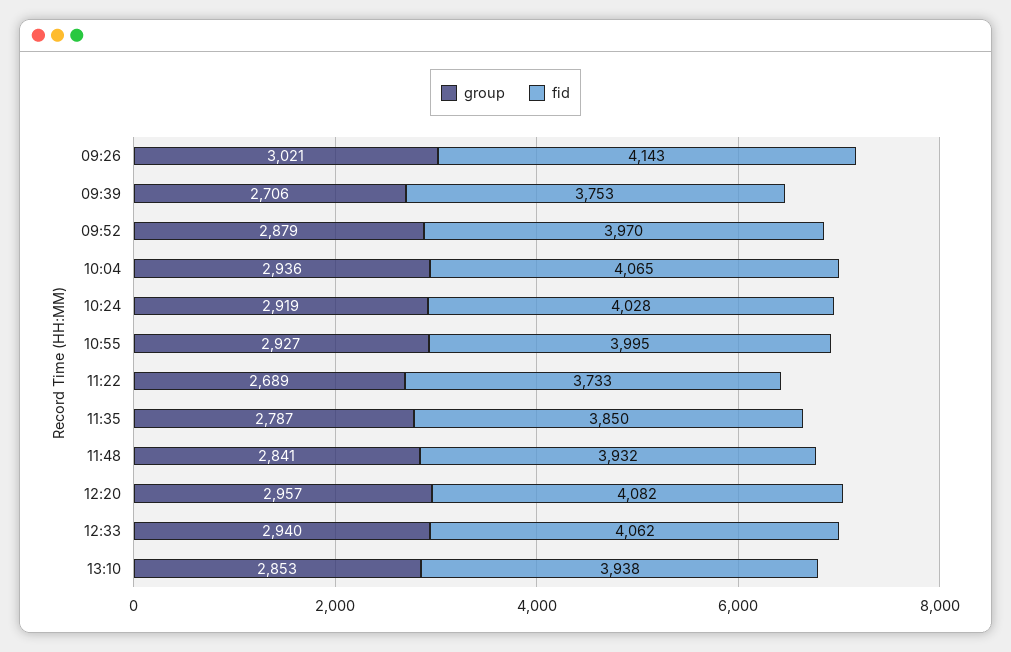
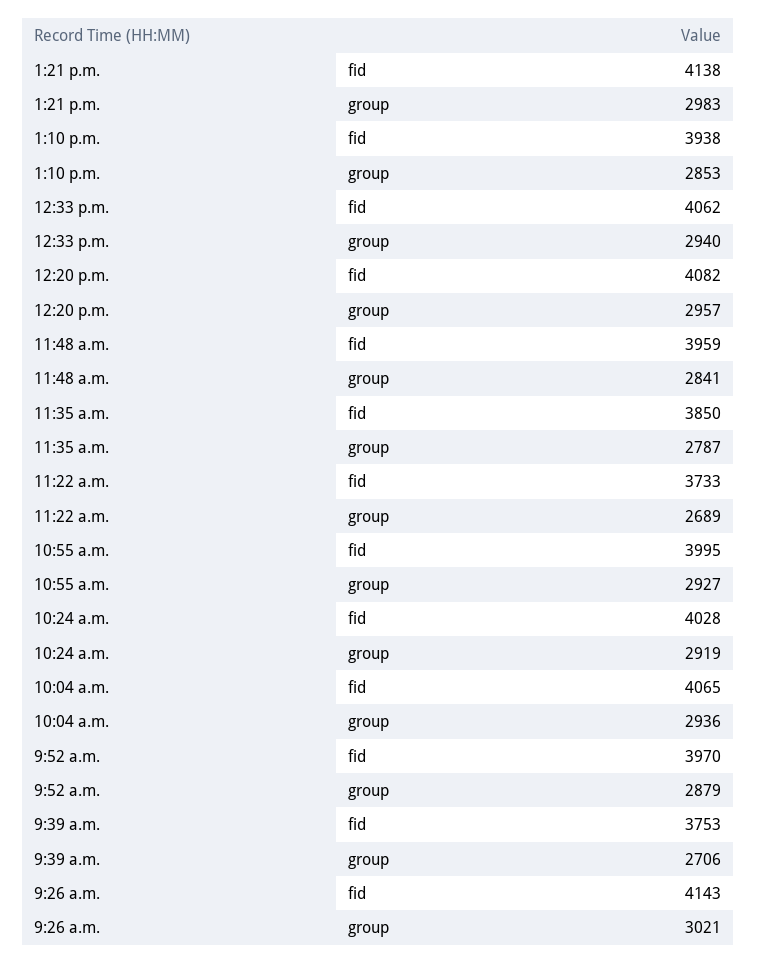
fid, 11:48: 3932 -> 3959
fid, 1:21 p.m.: none -> 4138
group, 1:21 p.m.: none -> 2983

